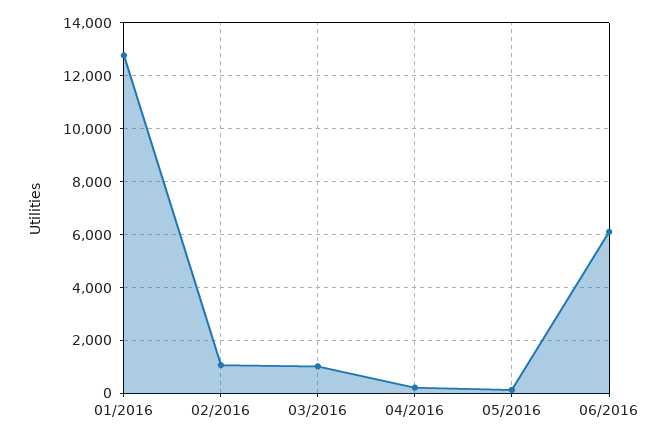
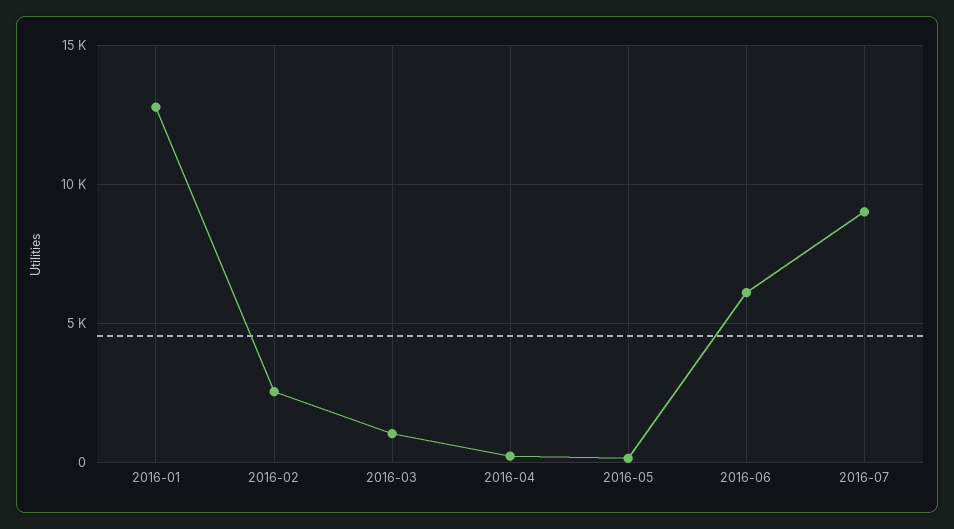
02/2016: 1000 -> 2500
2016-07: none -> 9000

